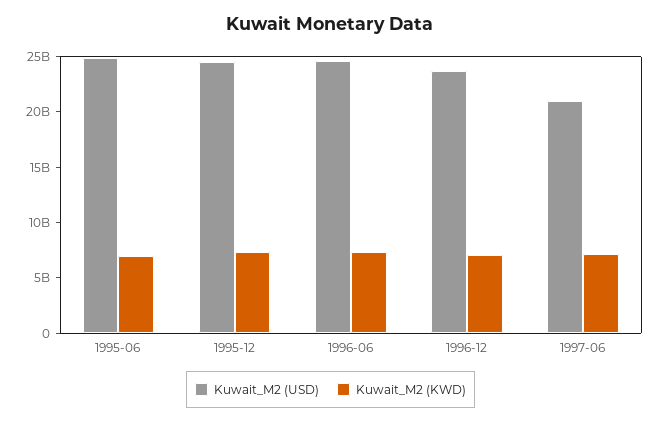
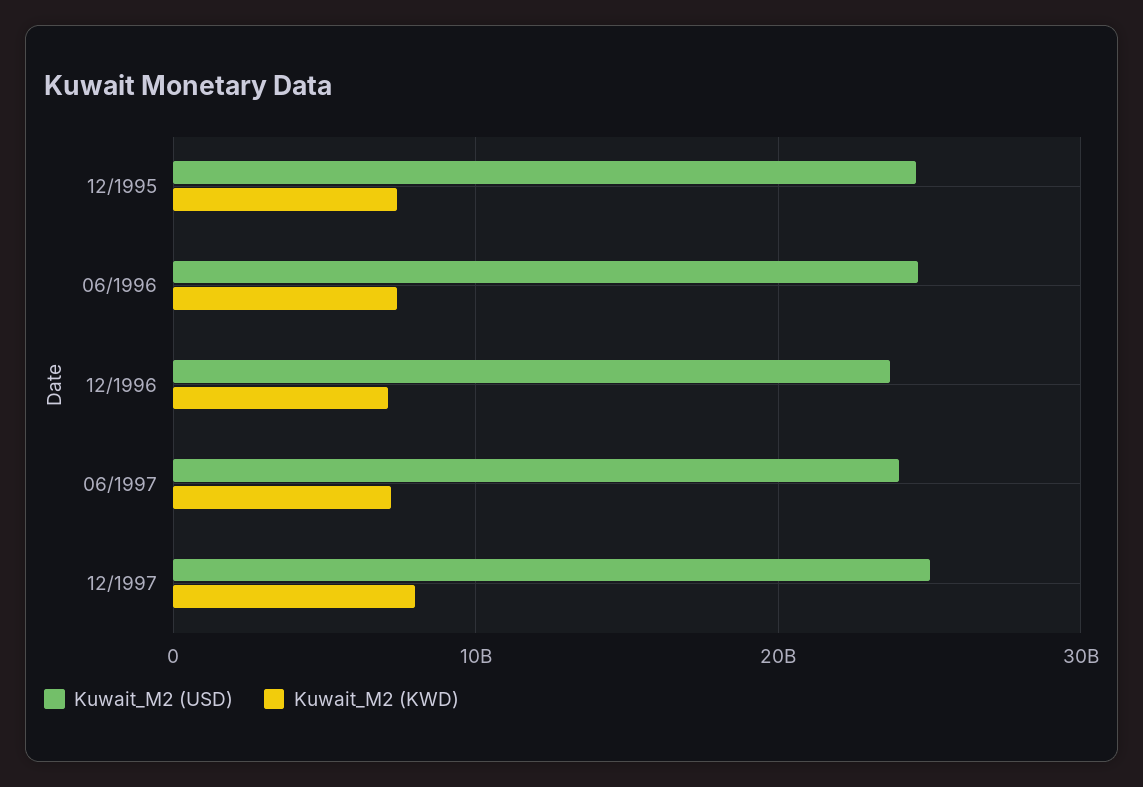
Kuwait_M2 (USD), 1995-06: 25000000000 -> none
Kuwait_M2 (KWD), 1995-06: 7000000000 -> none
Kuwait_M2 (USD), 1997-06: 21000000000 -> 24000000000
Kuwait_M2 (USD), 12/1997: none -> 25000000000
Kuwait_M2 (KWD), 12/1997: none -> 8000000000

